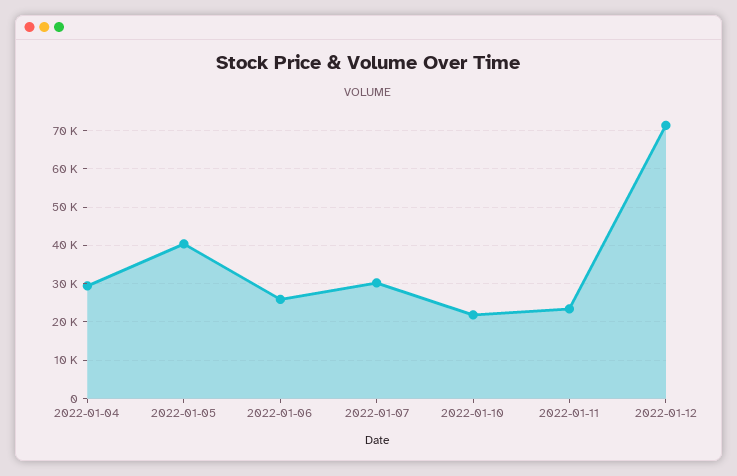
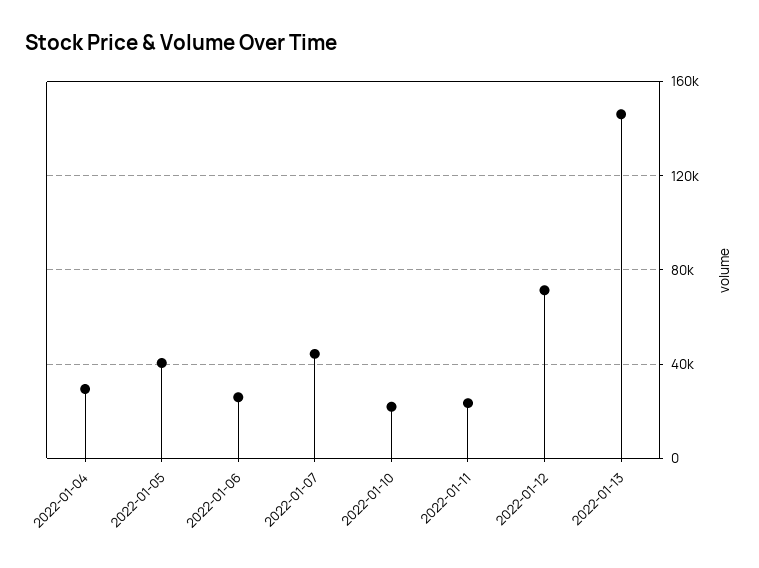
2022-01-07: 30000 -> 45000
2022-01-13: none -> 145000

